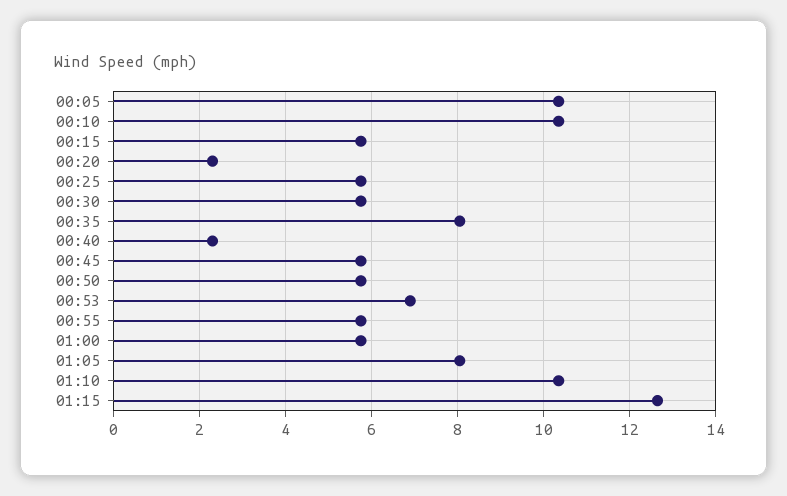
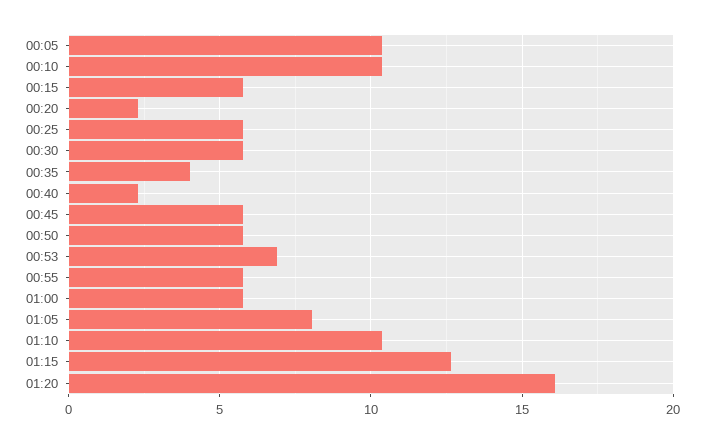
00:35: 8 -> 4
01:20: none -> 16

